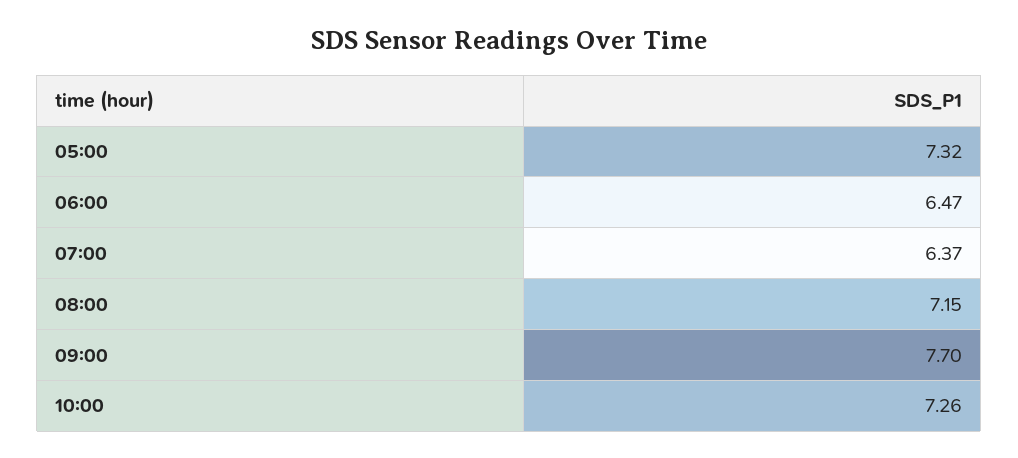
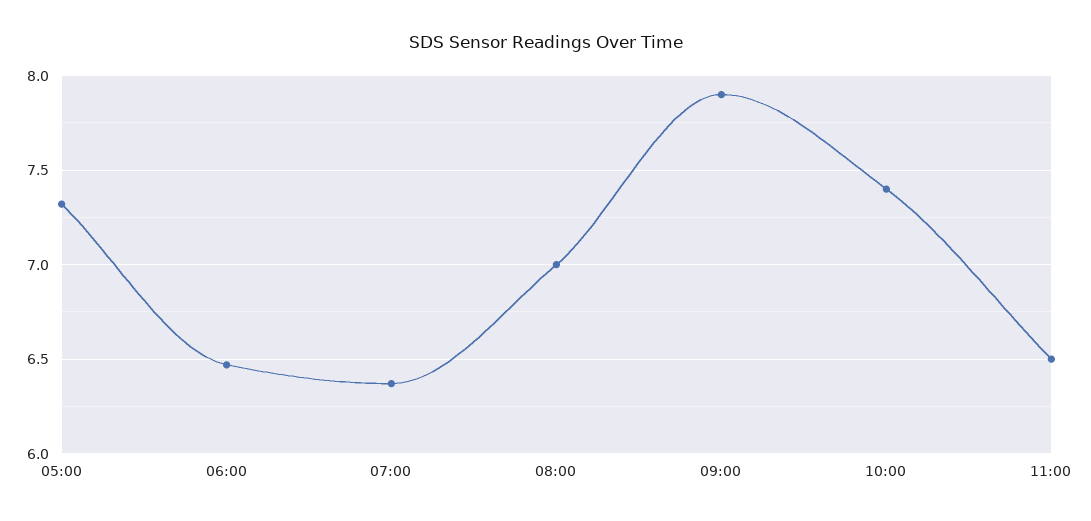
08:00: 7.15 -> 7
09:00: 7.7 -> 7.9
10:00: 7.26 -> 7.4
11:00: none -> 6.5

